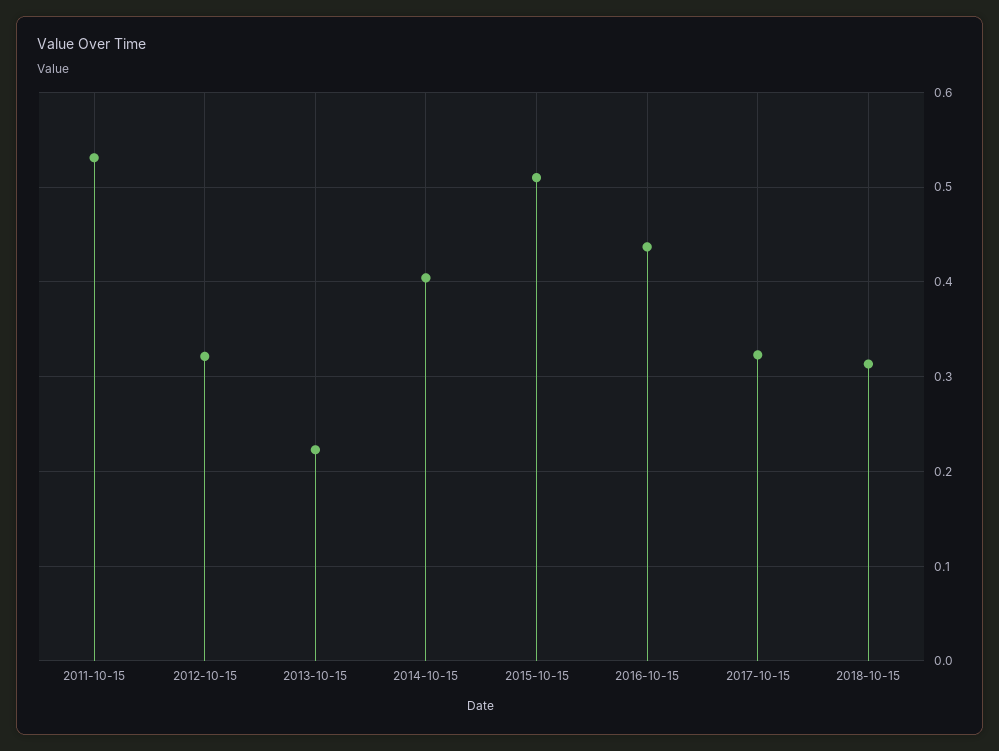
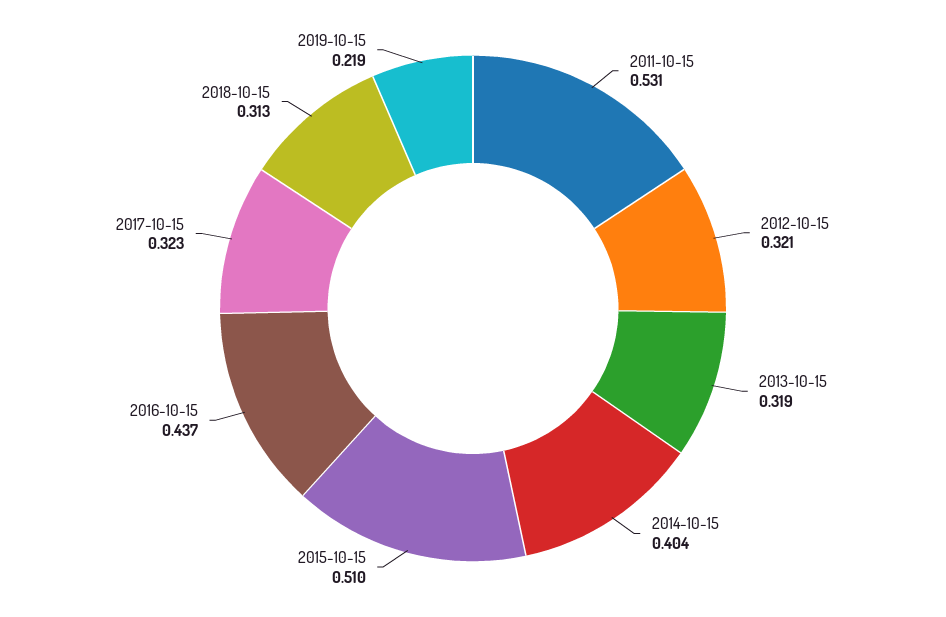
2013-10-15: 0.22 -> 0.319
2019-10-15: none -> 0.219

